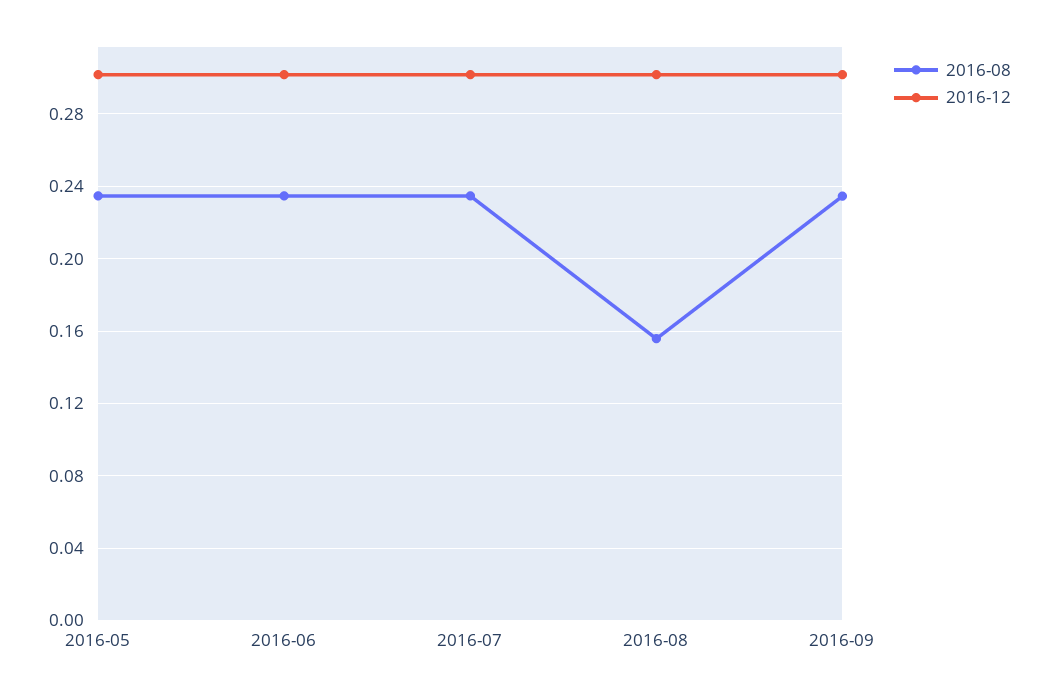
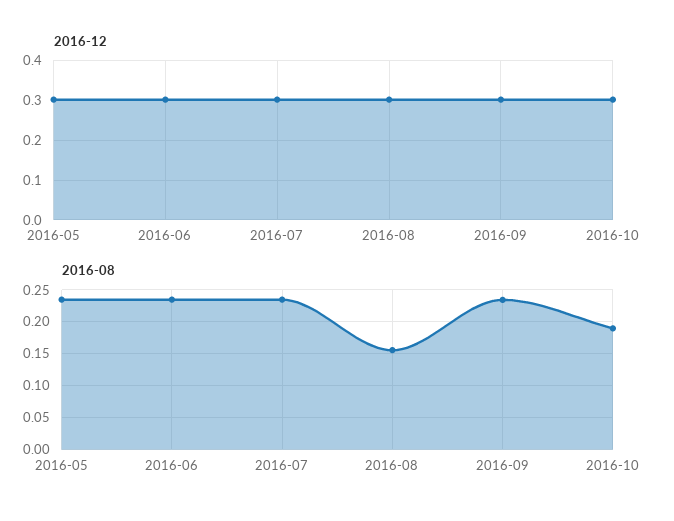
2016-12, 2016-10: none -> 0.3
2016-08, 2016-10: none -> 0.19

